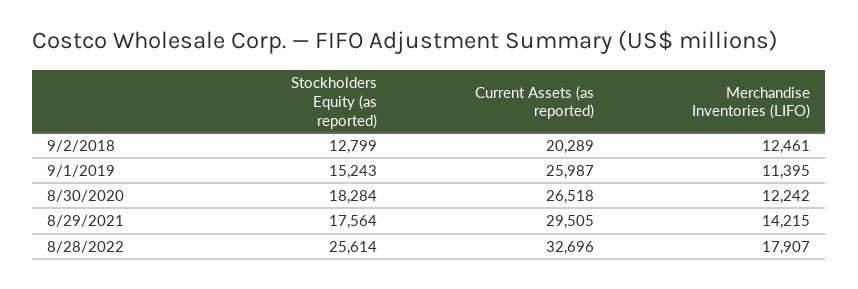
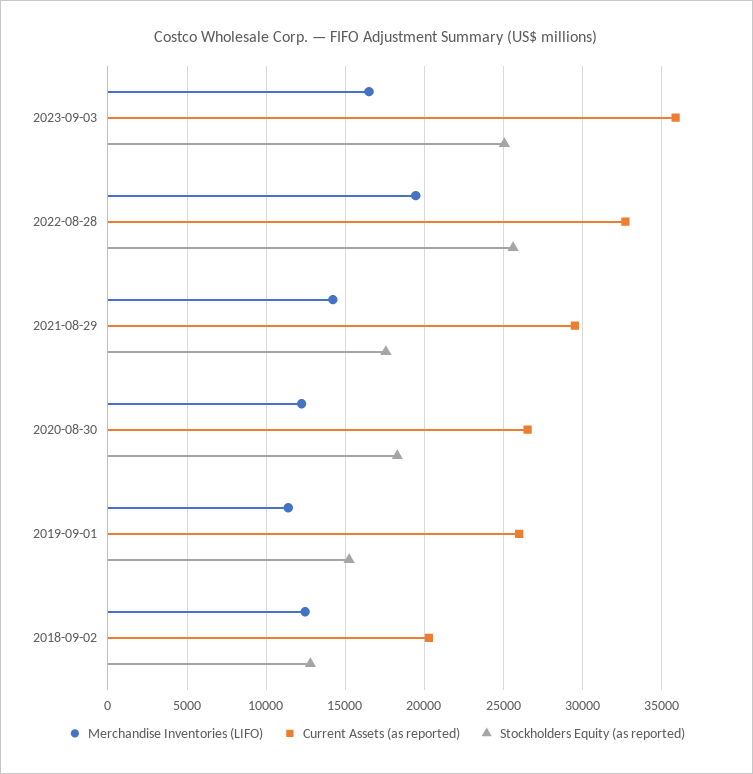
Merchandise Inventories (LIFO), 8/28/2022: 17907 -> 19500
Merchandise Inventories (LIFO), 2023-09-03: none -> 16500
Current Assets (as reported), 2023-09-03: none -> 36000
Stockholders Equity (as reported), 2023-09-03: none -> 25000

